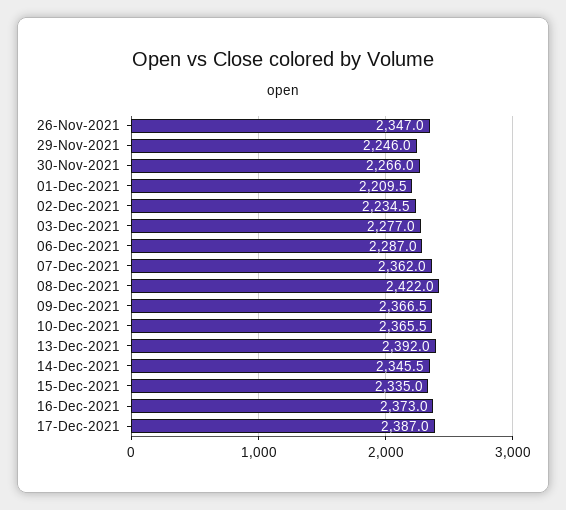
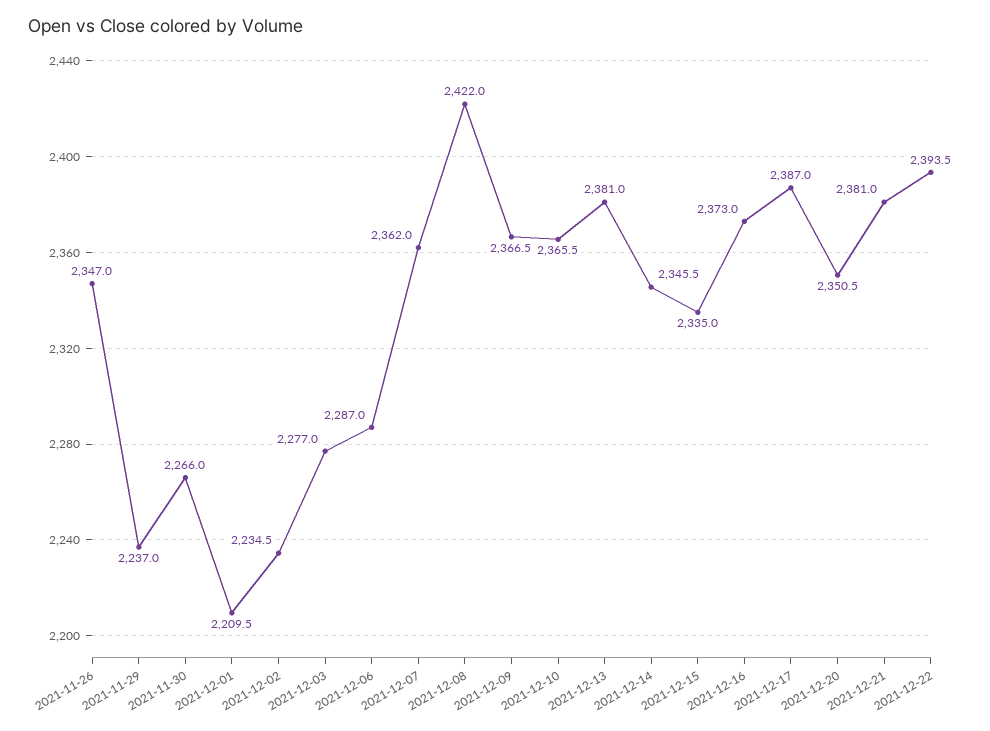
29-Nov-2021: 2246 -> 2237
13-Dec-2021: 2392 -> 2381
2021-12-20: none -> 2350.5
2021-12-21: none -> 2381
2021-12-22: none -> 2393.5

